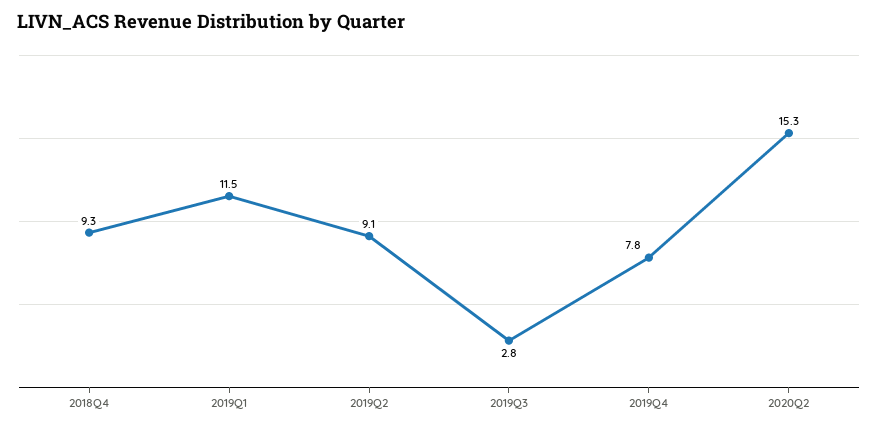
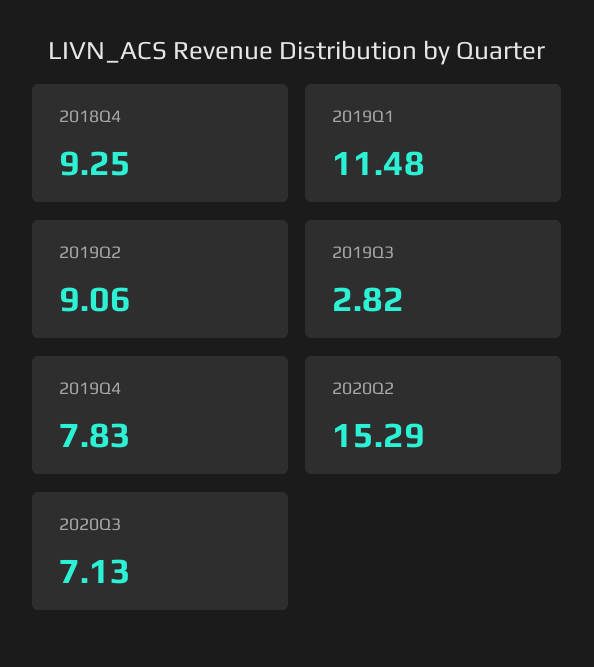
2020Q3: none -> 7.13

